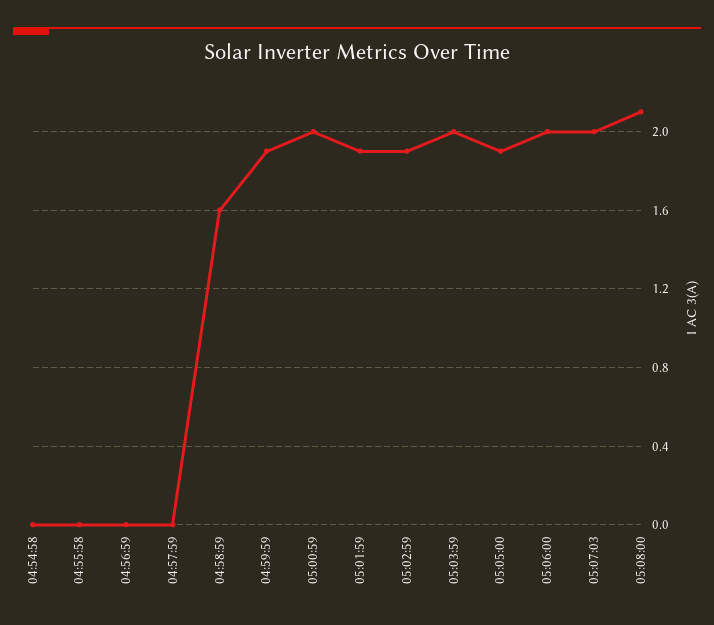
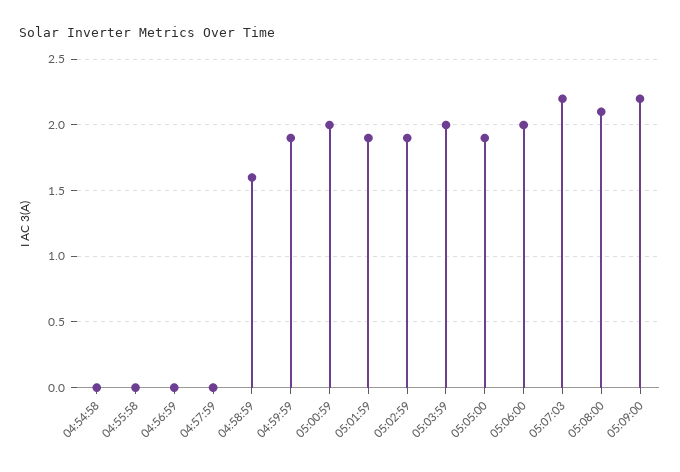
05:07:03: 2 -> 2.2
05:09:00: none -> 2.2

